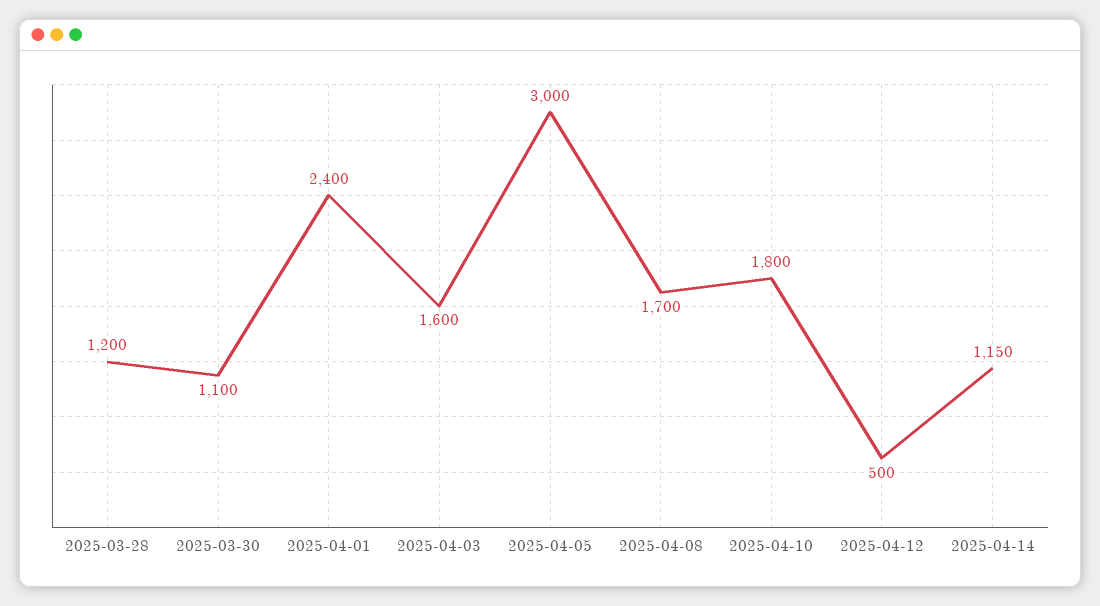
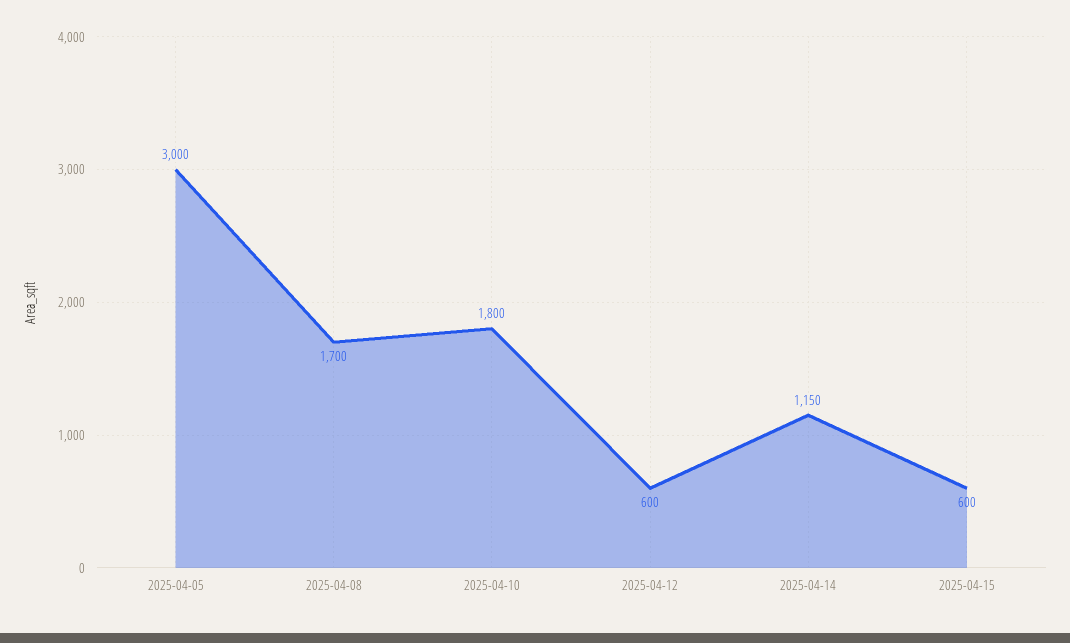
2025-03-28: 1200 -> none
2025-03-30: 1100 -> none
2025-04-01: 2400 -> none
2025-04-03: 1600 -> none
2025-04-12: 500 -> 600
2025-04-15: none -> 600

